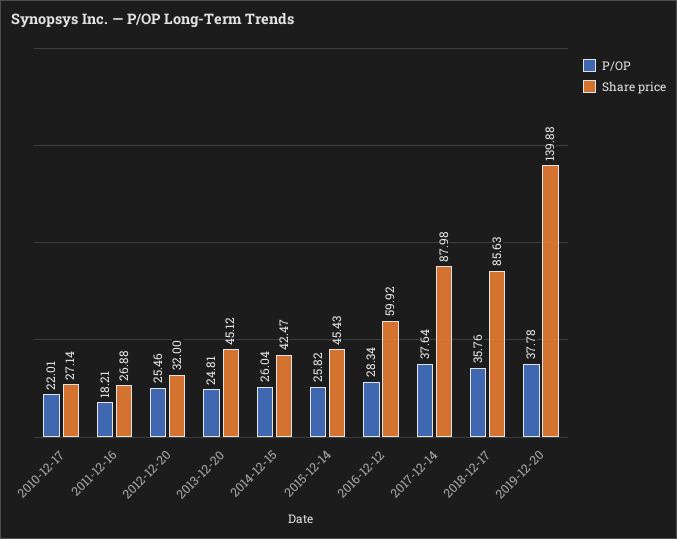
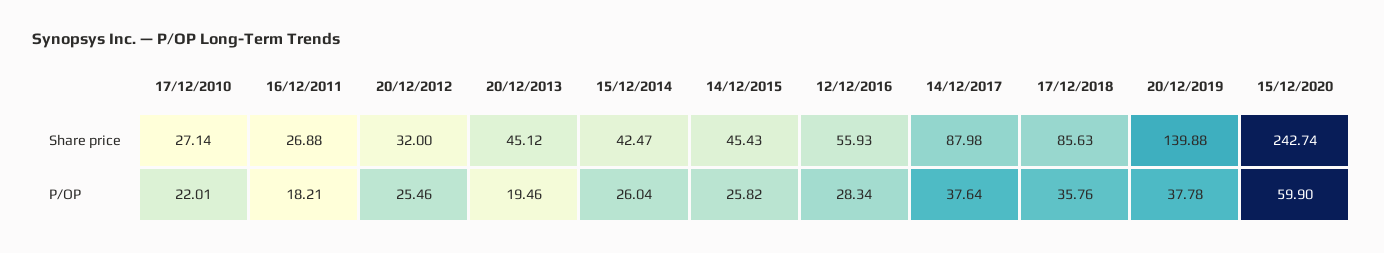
P/OP, 2013-12-20: 24.81 -> 19.46
Share price, 2016-12-12: 59.92 -> 55.93
Share price, 15/12/2020: none -> 242.74
P/OP, 15/12/2020: none -> 59.9

